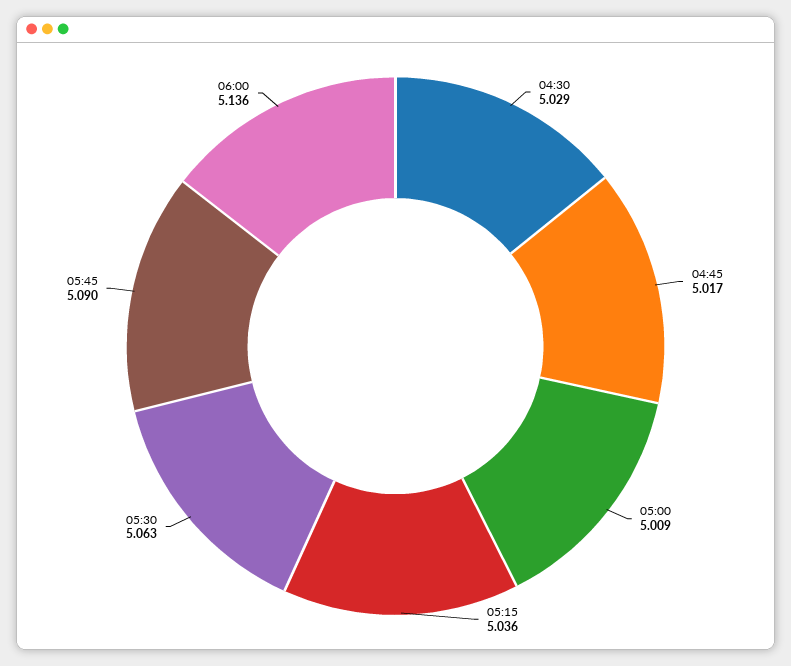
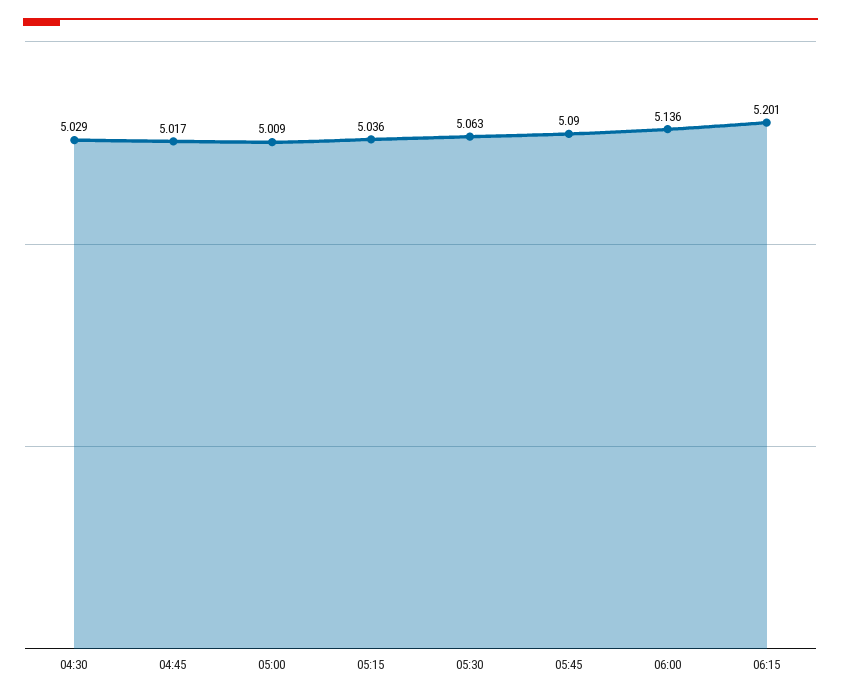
06:15: none -> 5.201

